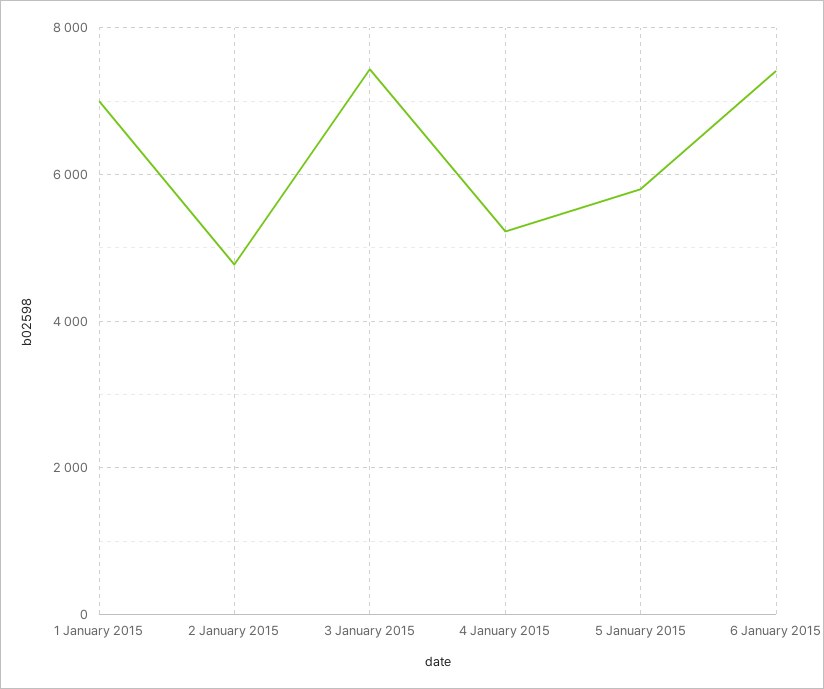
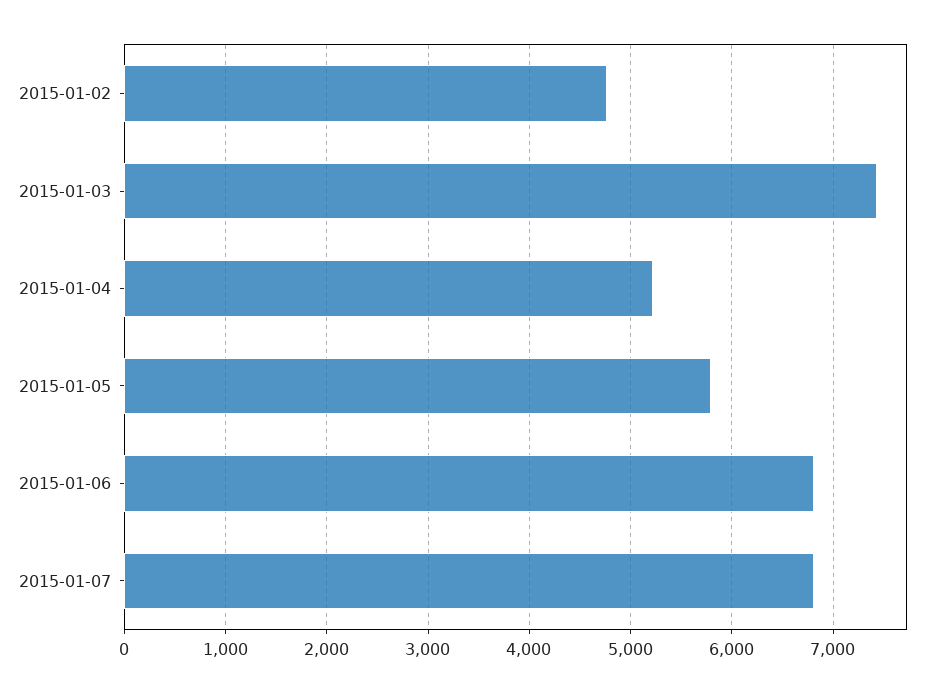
1 January 2015: 7000 -> none
6 January 2015: 7400 -> 6800
2015-01-07: none -> 6800

